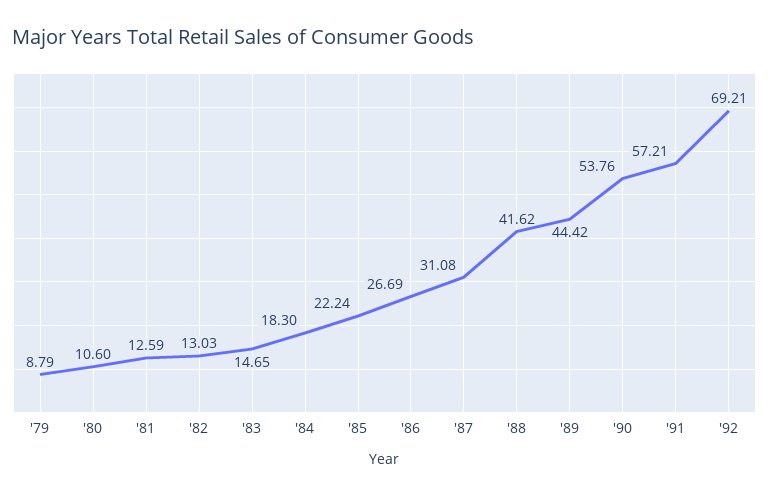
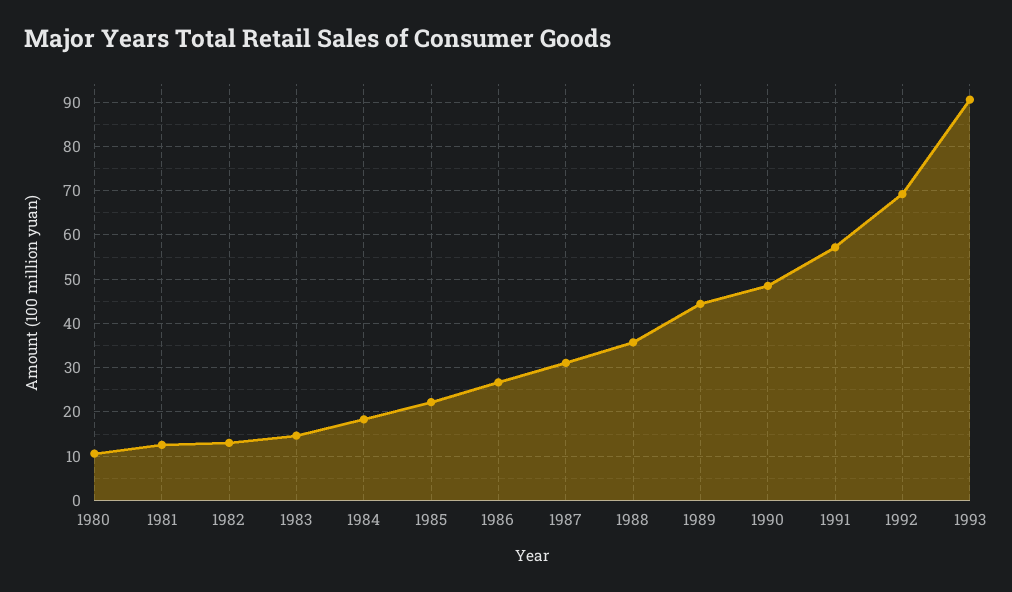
'79: 8.79 -> none
'88: 41.62 -> 36
'90: 53.76 -> 48
1993: none -> 90

